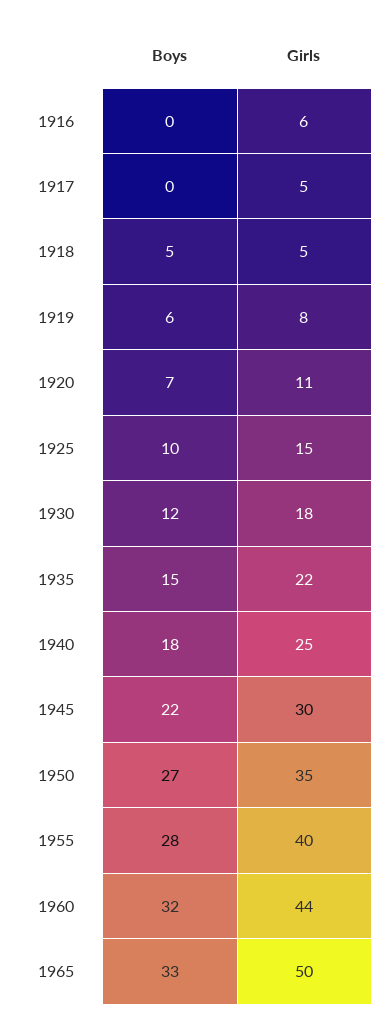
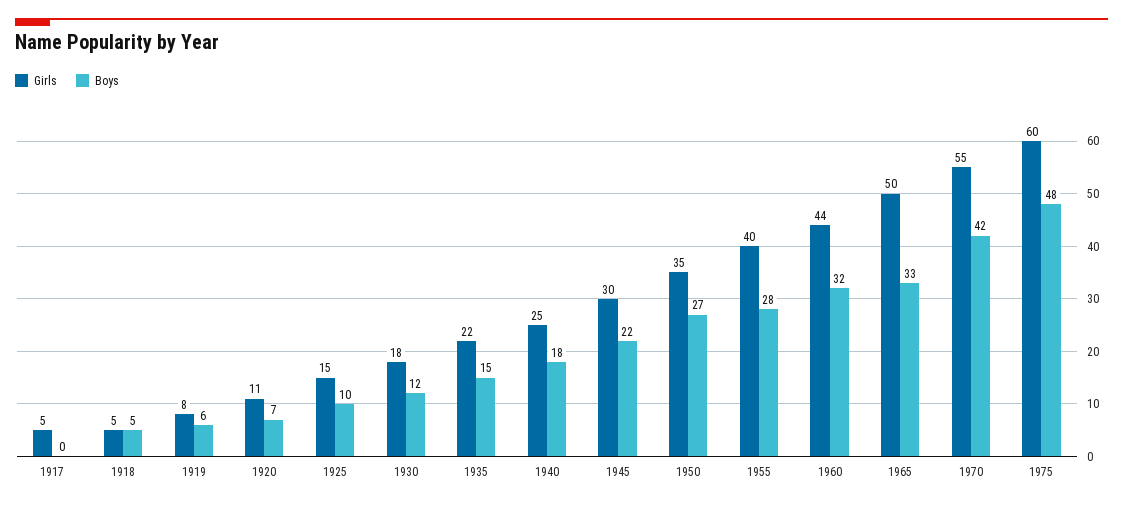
Boys, 1916: 0 -> none
Girls, 1916: 6 -> none
Girls, 1970: none -> 55
Boys, 1970: none -> 42
Girls, 1975: none -> 60
Boys, 1975: none -> 48

